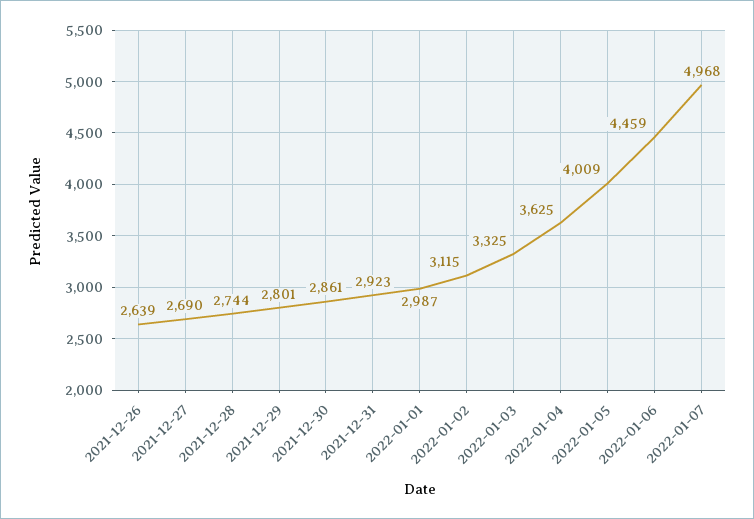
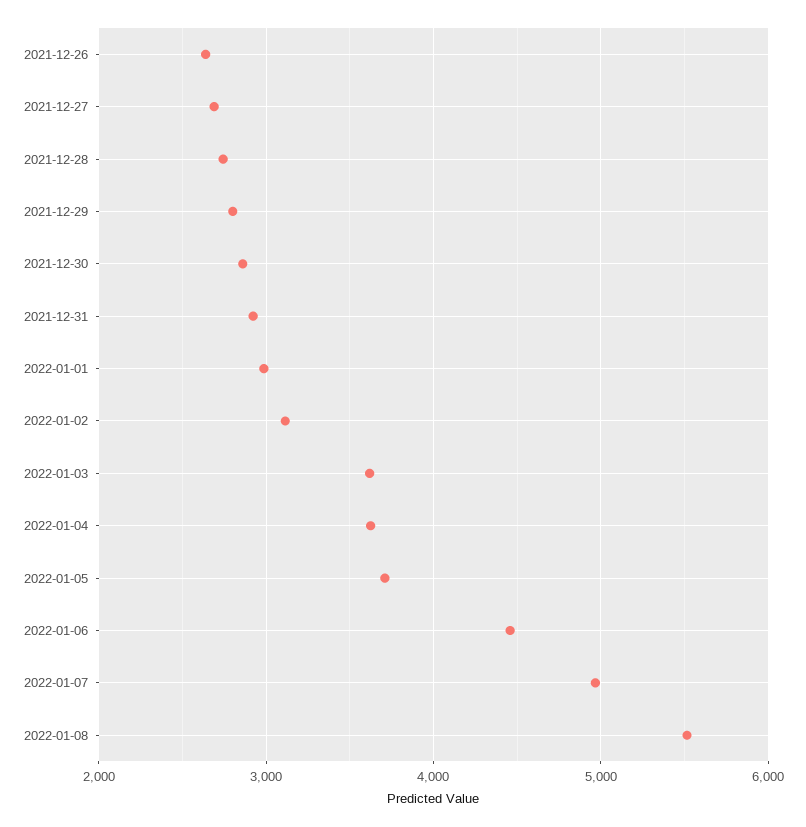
2022-01-03: 3325 -> 3600
2022-01-05: 4009 -> 3700
2022-01-08: none -> 5500

